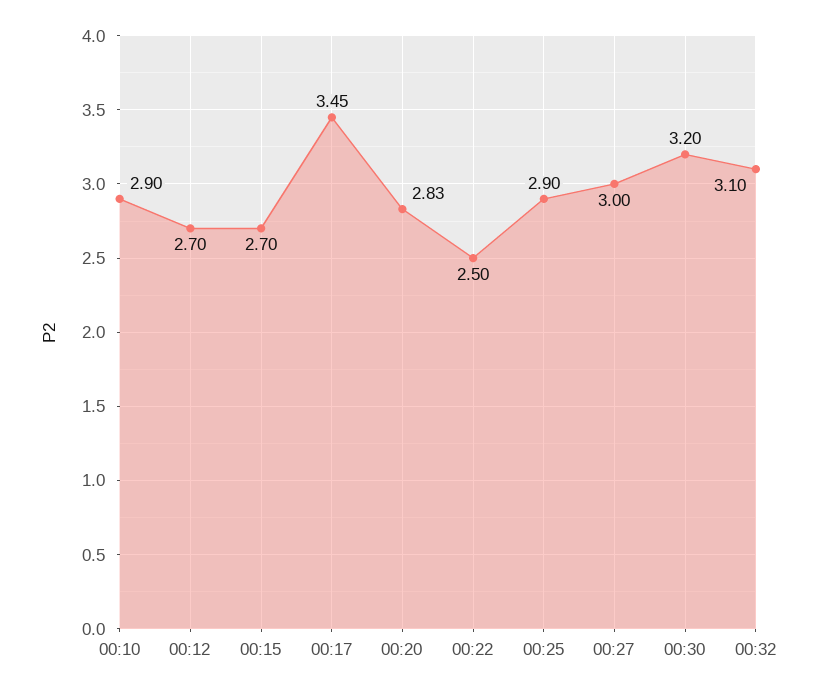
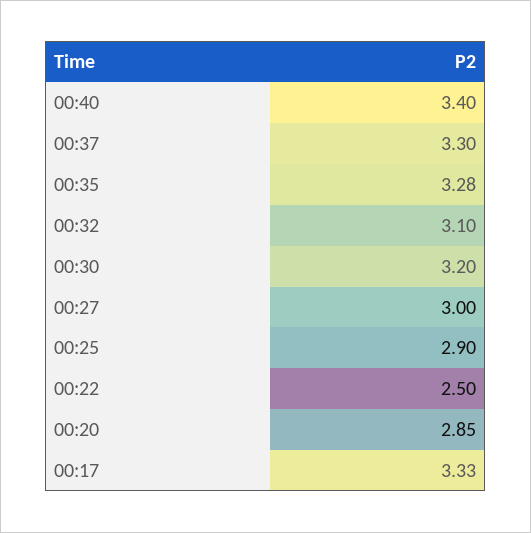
00:10: 2.9 -> none
00:12: 2.7 -> none
00:15: 2.7 -> none
00:17: 3.45 -> 3.33
00:20: 2.83 -> 2.85
00:40: none -> 3.4
00:37: none -> 3.3
00:35: none -> 3.28

